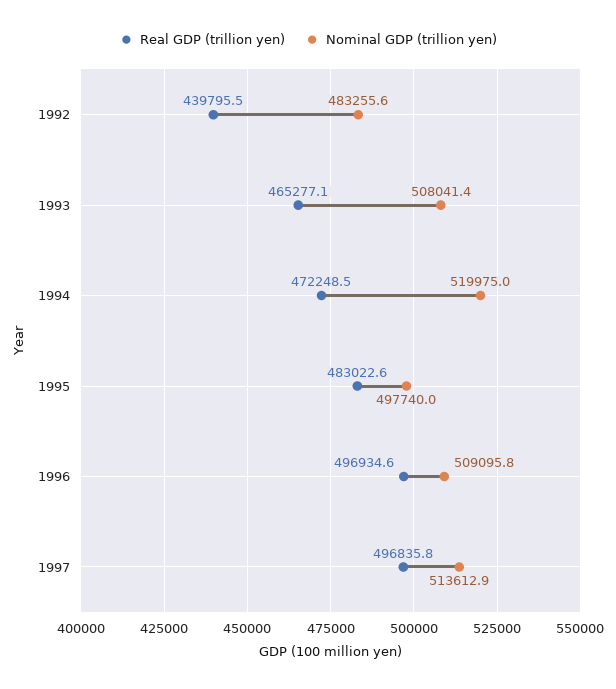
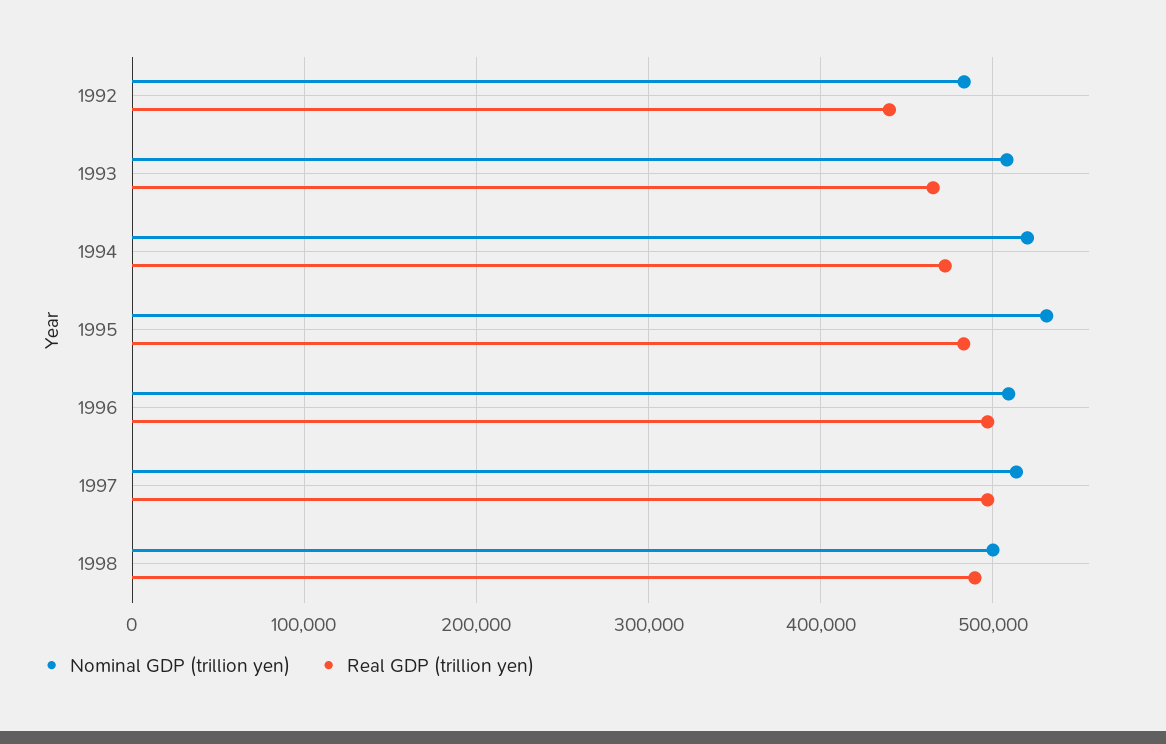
Nominal GDP (trillion yen), 1995: 497740 -> 530000
Nominal GDP (trillion yen), 1998: none -> 500000
Real GDP (trillion yen), 1998: none -> 490000

